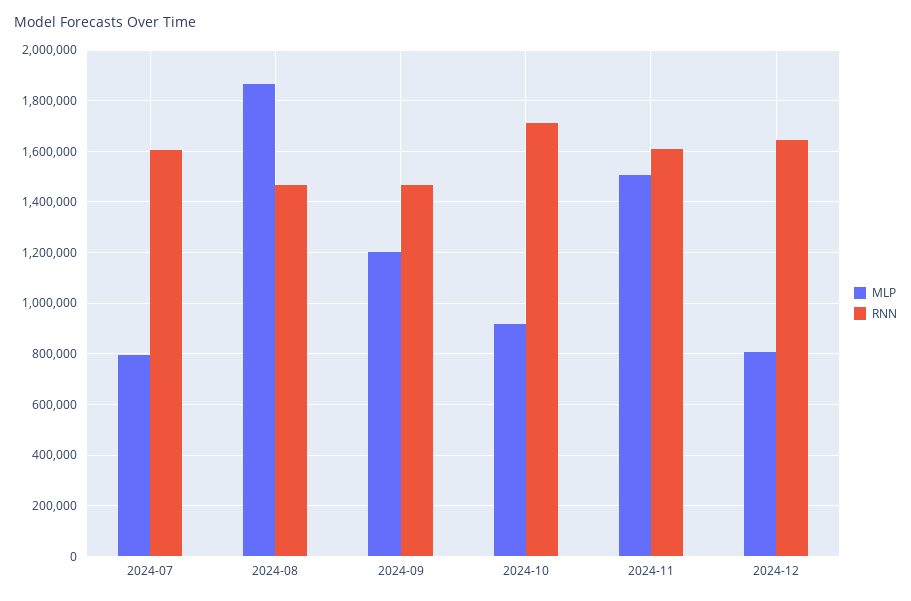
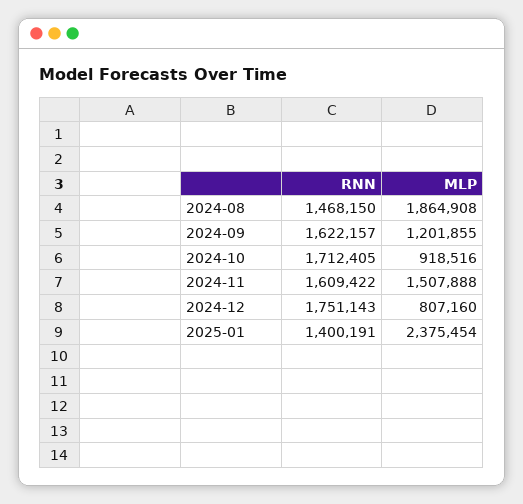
MLP, 2024-07: 800000 -> none
RNN, 2024-07: 1600000 -> none
RNN, 2024-09: 1475000 -> 1622157
RNN, 2024-12: 1650000 -> 1751143
RNN, 2025-01: none -> 1400191
MLP, 2025-01: none -> 2375454

